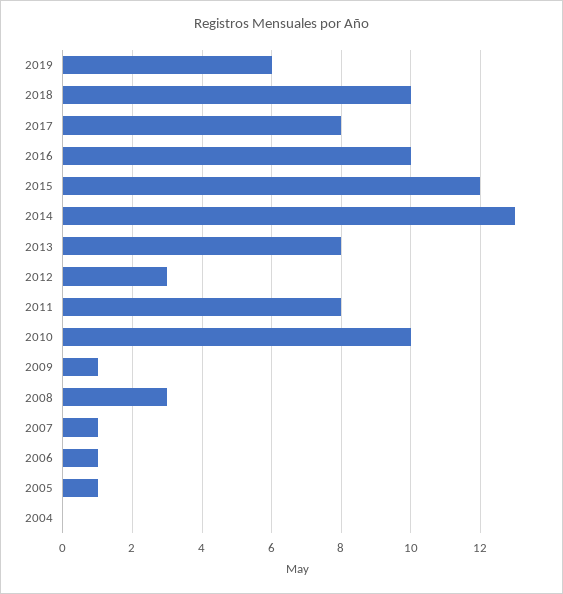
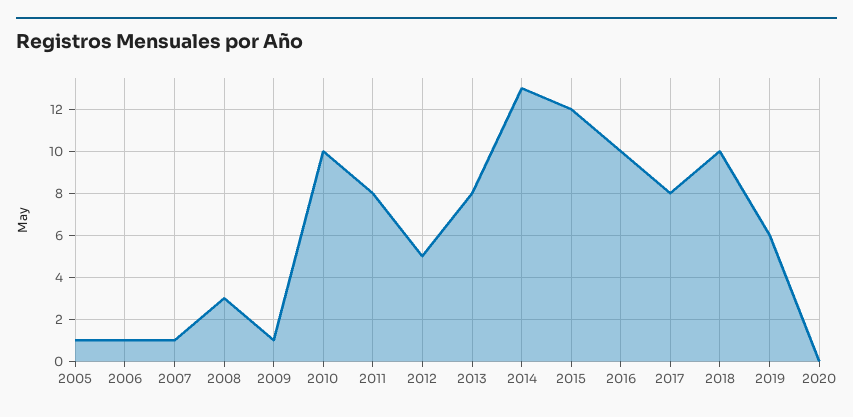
2012: 3 -> 5
2004: 0 -> none
2020: none -> 0

